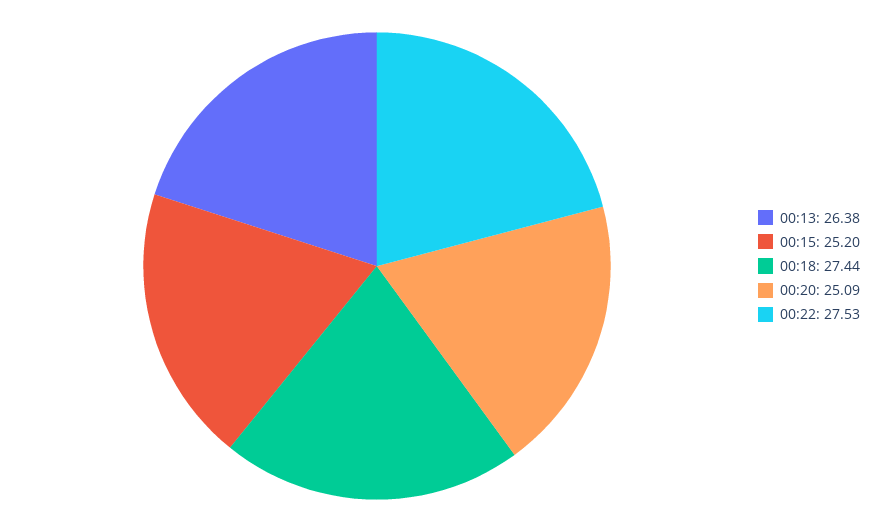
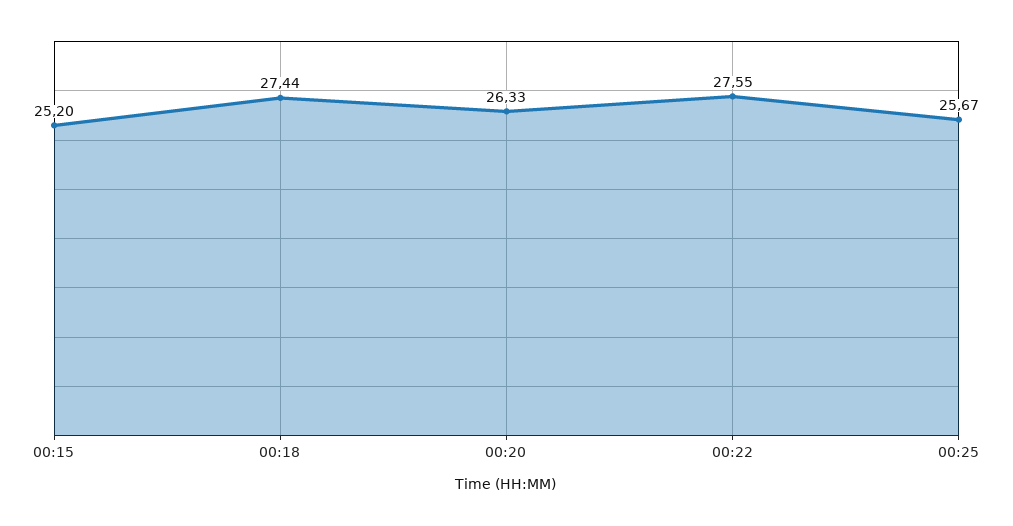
00:13: 26.38 -> none
00:20: 25.09 -> 26.33
00:22: 27.53 -> 27.55
00:25: none -> 25.67

